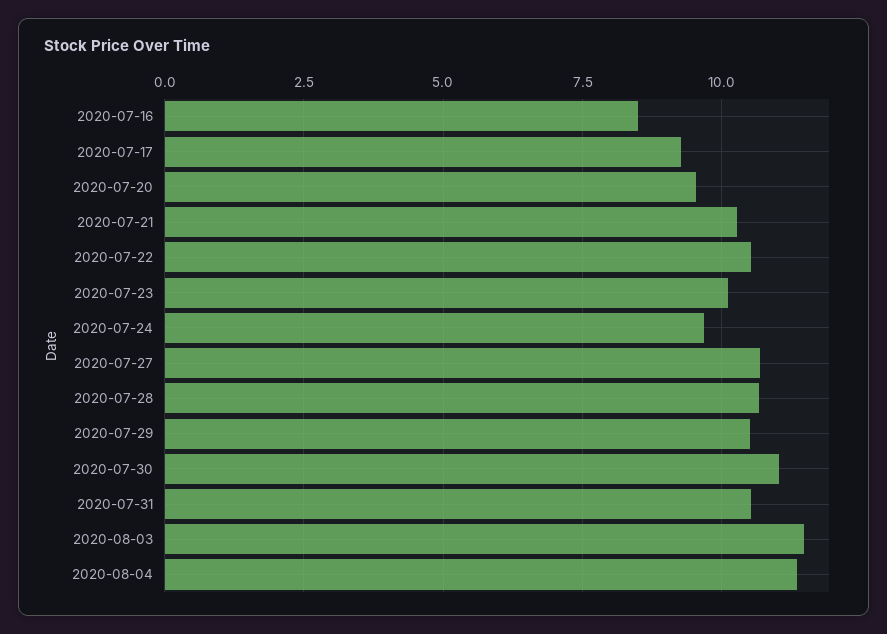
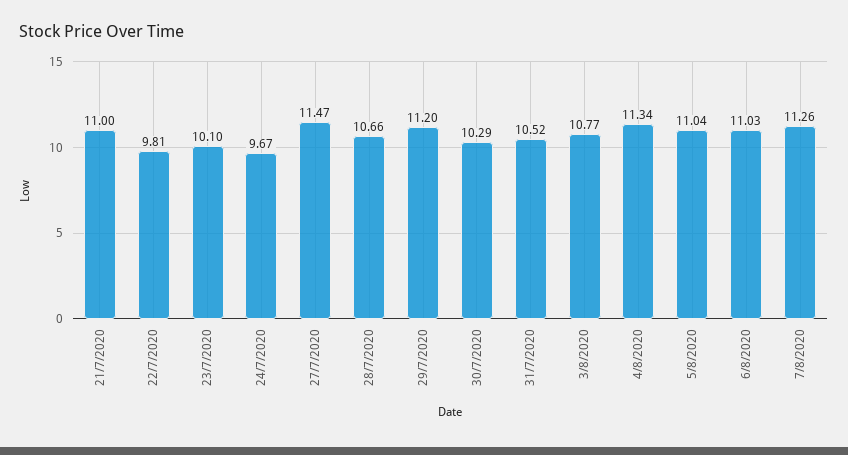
2020-07-16: 8.5 -> none
2020-07-17: 9.25 -> none
2020-07-20: 9.5 -> none
2020-07-21: 10.25 -> 11
2020-07-22: 10.5 -> 9.81
2020-07-27: 10.75 -> 11.47
2020-07-29: 10.5 -> 11.2
2020-07-30: 11 -> 10.29
2020-08-03: 11.5 -> 10.77
5/8/2020: none -> 11.04
6/8/2020: none -> 11.03
7/8/2020: none -> 11.26

